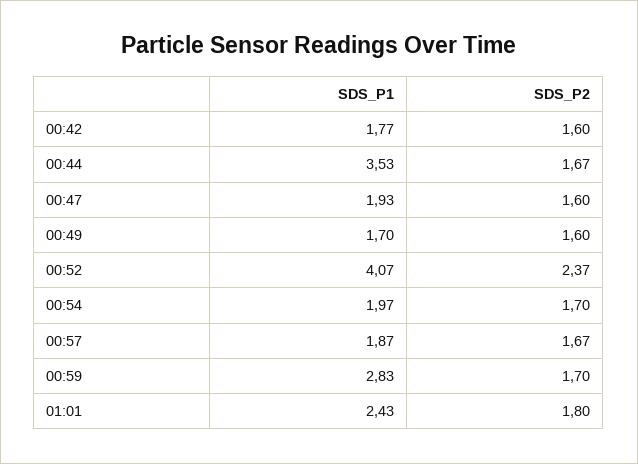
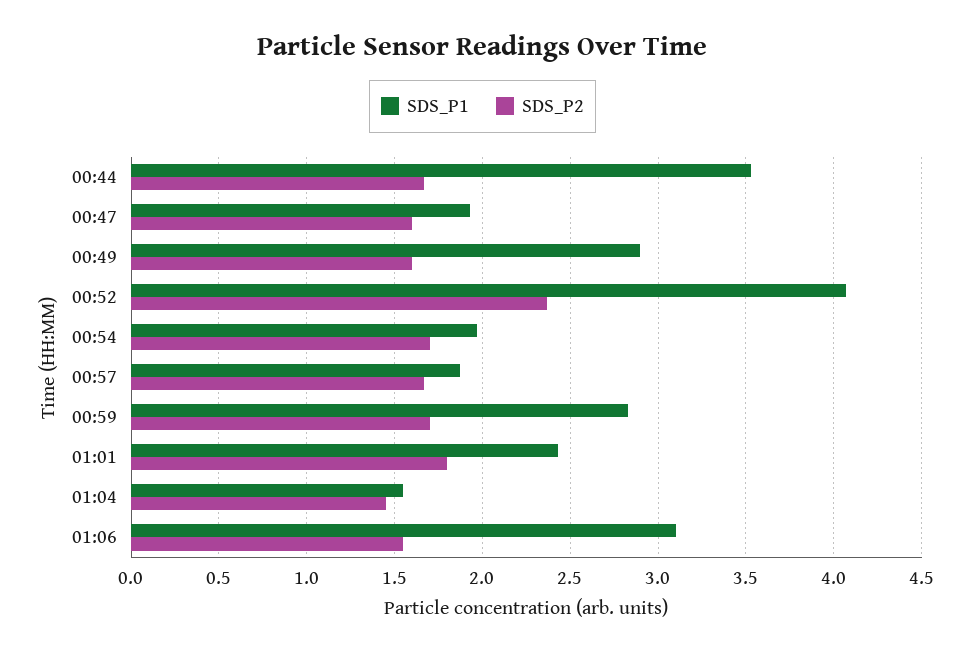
SDS_P1, 00:42: 1.77 -> none
SDS_P2, 00:42: 1.6 -> none
SDS_P1, 00:49: 1.7 -> 2.9
SDS_P1, 01:04: none -> 1.55
SDS_P2, 01:04: none -> 1.45
SDS_P1, 01:06: none -> 3.1
SDS_P2, 01:06: none -> 1.55

